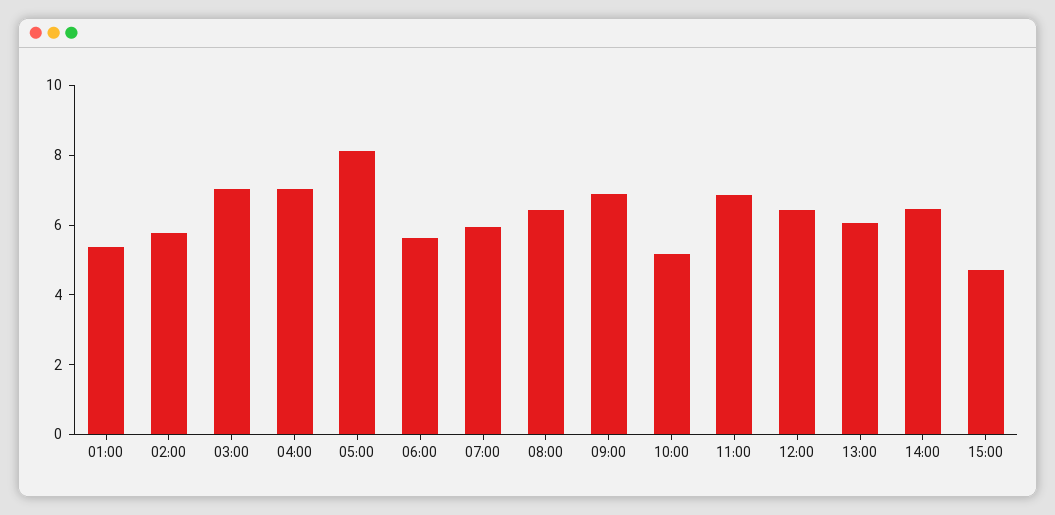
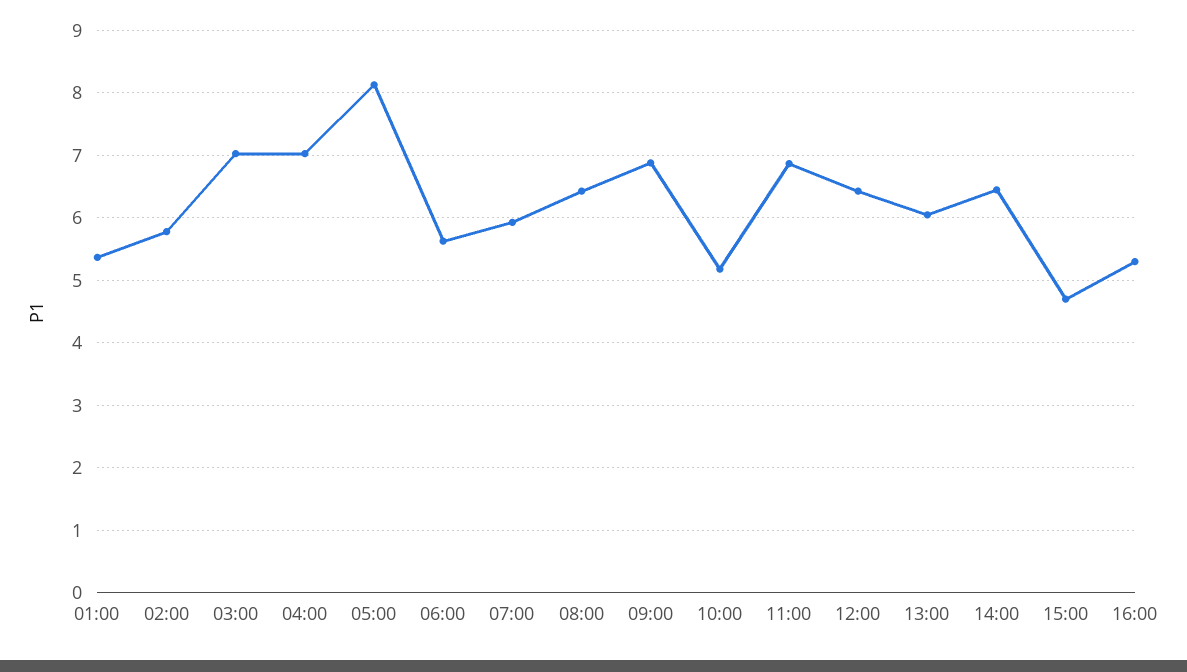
16:00: none -> 5.3

